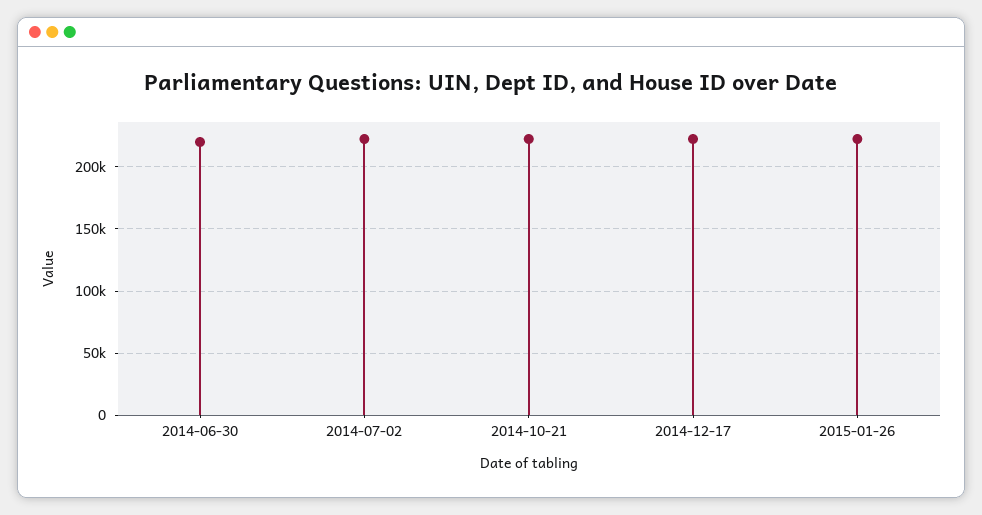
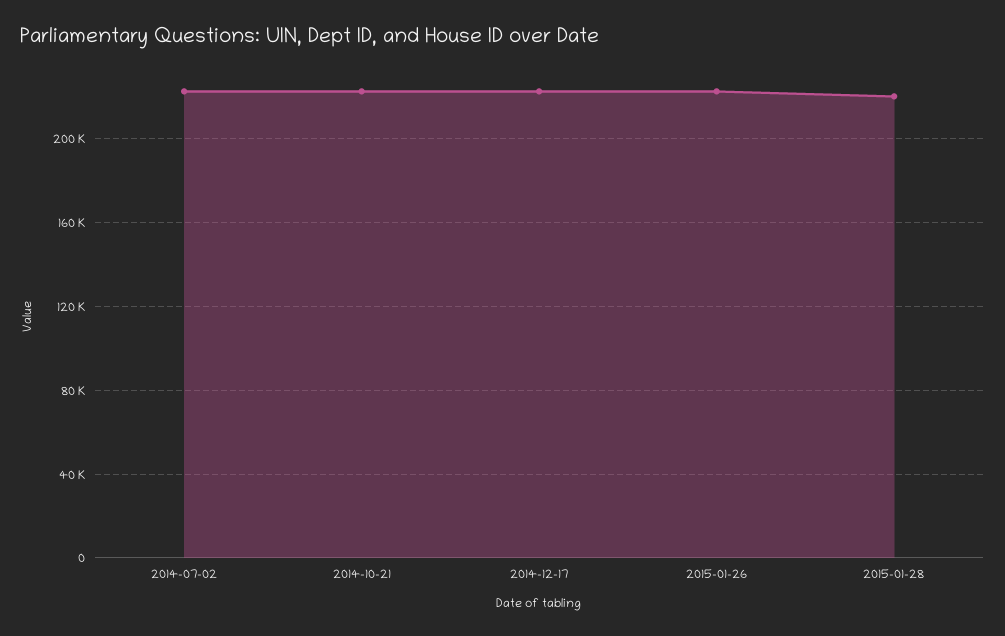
2014-06-30: 220000 -> none
2015-01-28: none -> 220000

